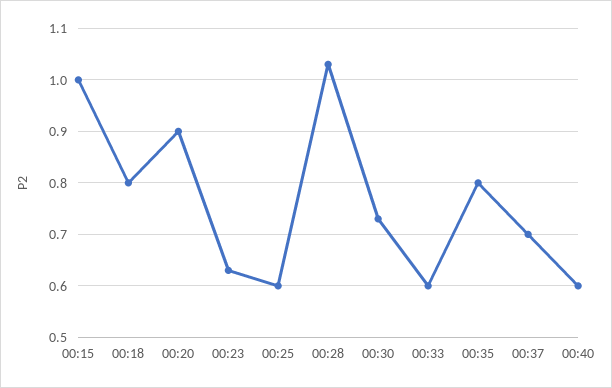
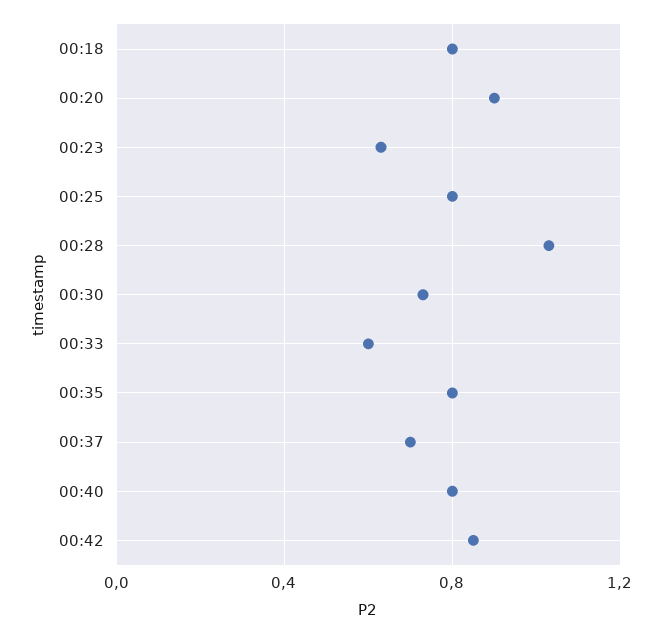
00:15: 1 -> none
00:25: 0.6 -> 0.8
00:40: 0.6 -> 0.8
00:42: none -> 0.85

